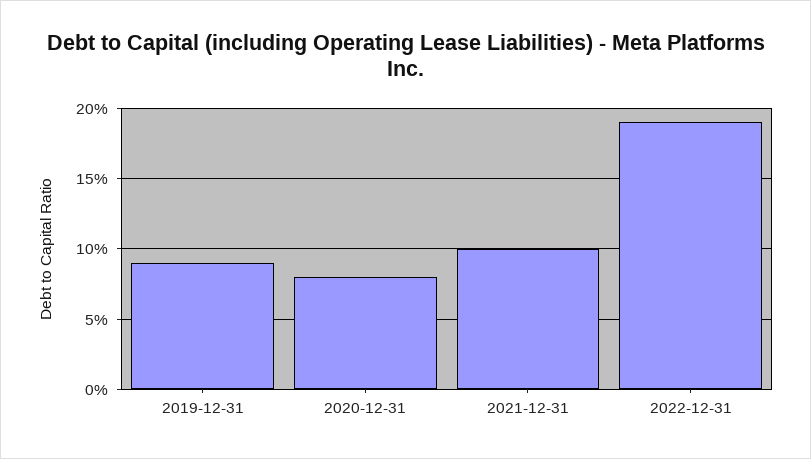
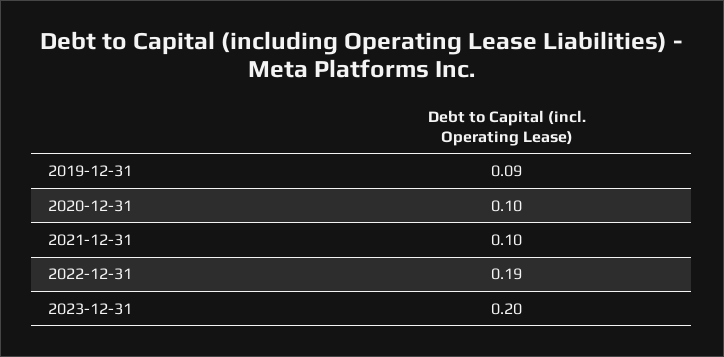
2020-12-31: 0.08 -> 0.1
2023-12-31: none -> 0.2

